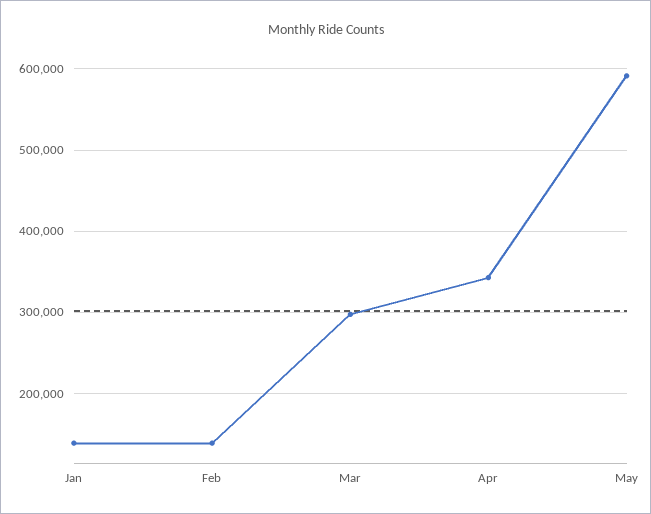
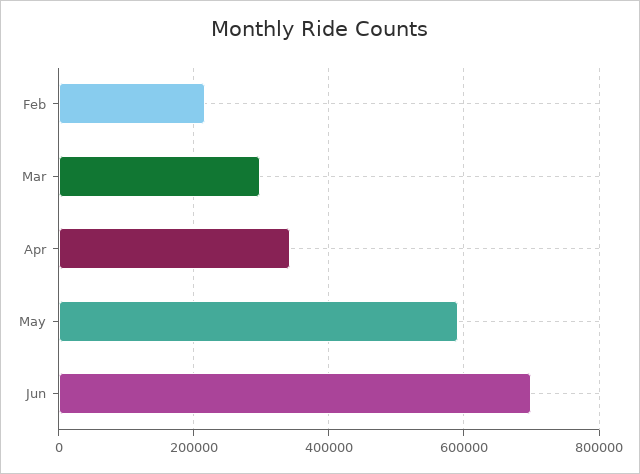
Jan: 140000 -> none
Feb: 140000 -> 220000
Jun: none -> 700000

